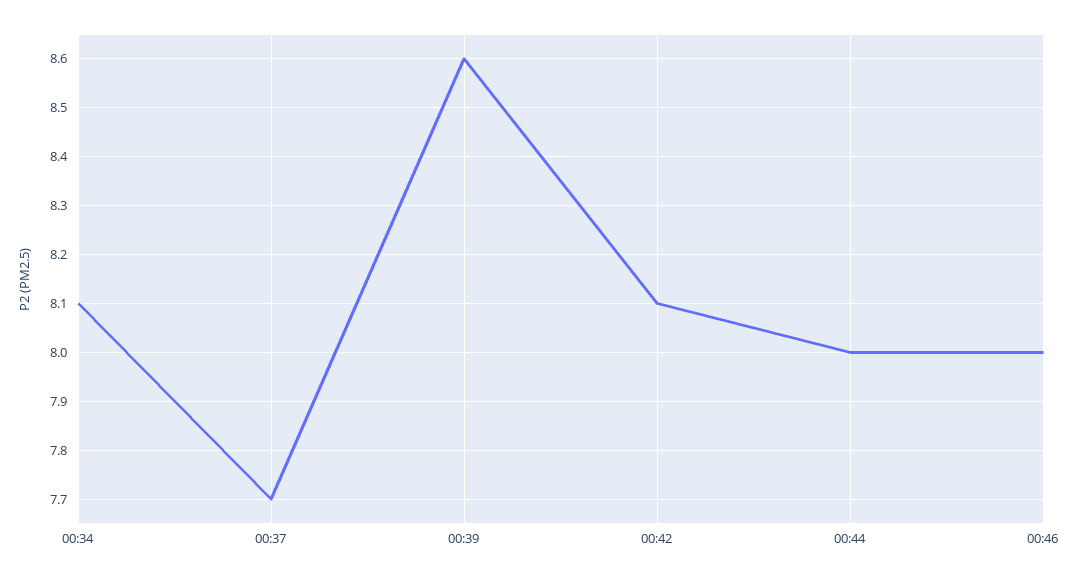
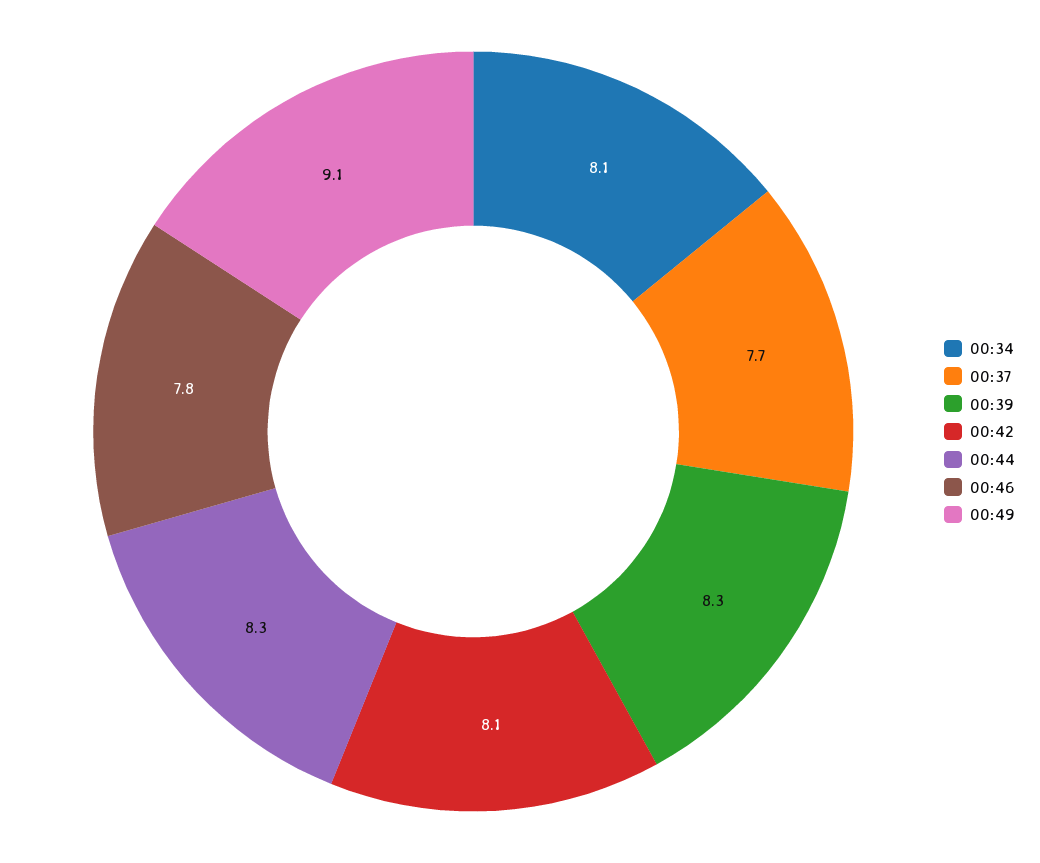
00:39: 8.6 -> 8.3
00:44: 8 -> 8.3
00:46: 8 -> 7.8
00:49: none -> 9.1

